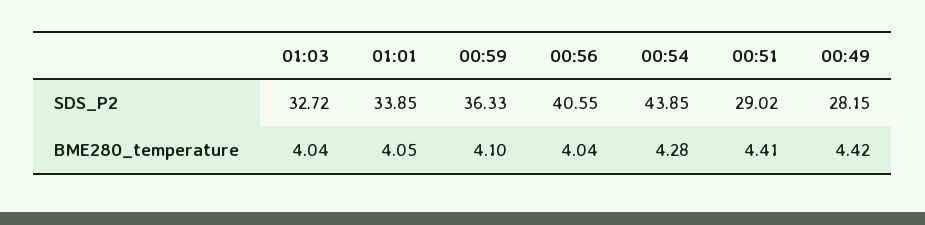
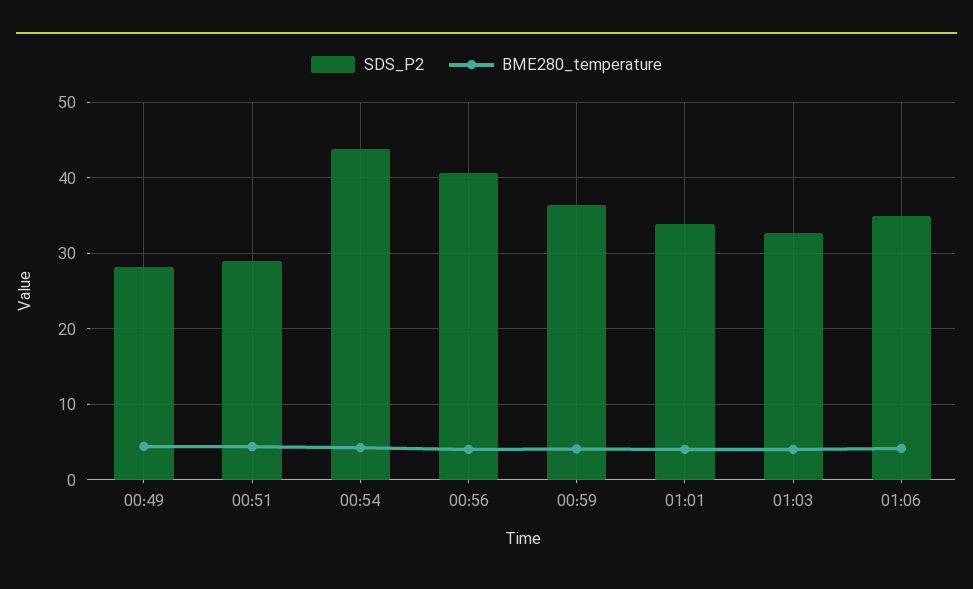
SDS_P2, 01:06: none -> 35
BME280_temperature, 01:06: none -> 4

